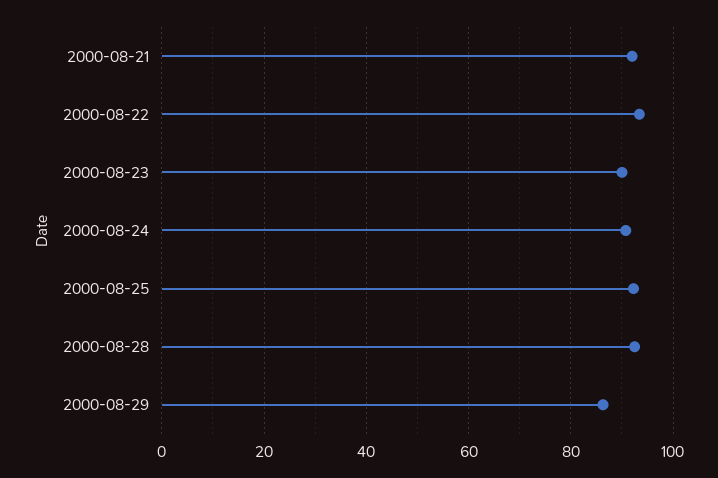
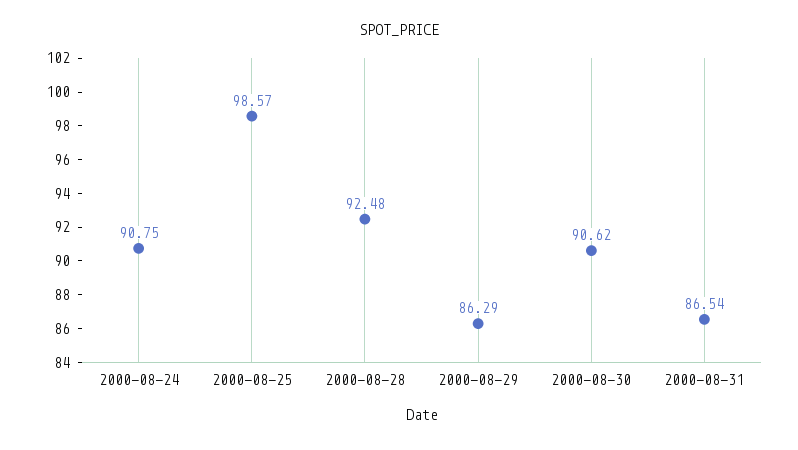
2000-08-21: 92 -> none
2000-08-22: 94 -> none
2000-08-23: 90 -> none
2000-08-25: 92 -> 98.57
2000-08-30: none -> 90.62
2000-08-31: none -> 86.54

